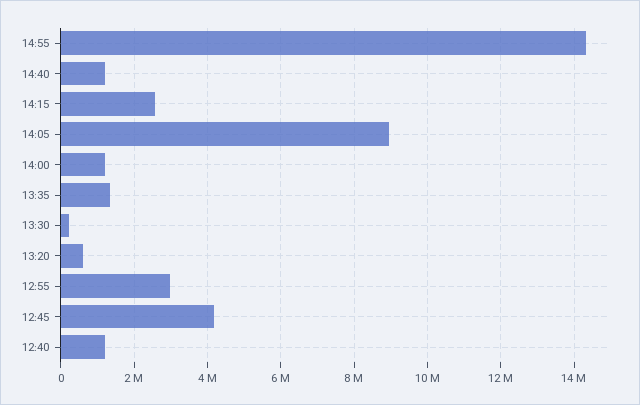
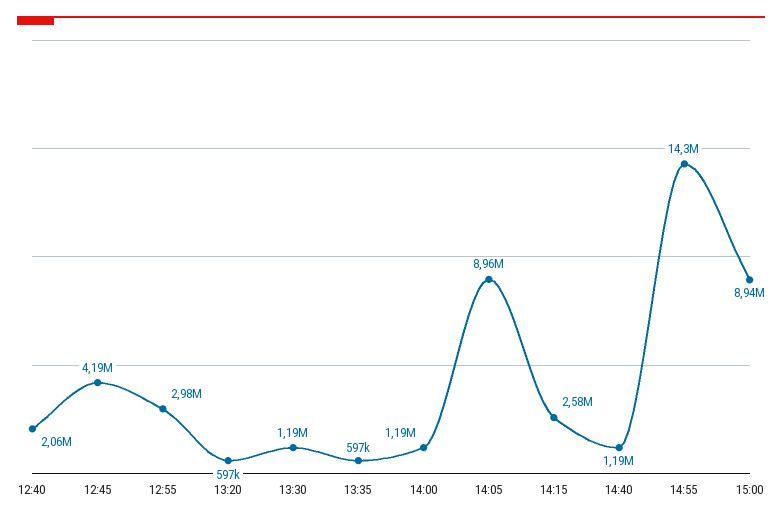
13:35: 1400000 -> 597000
13:30: 200000 -> 1190000
12:40: 1200000 -> 2060000
15:00: none -> 8940000

